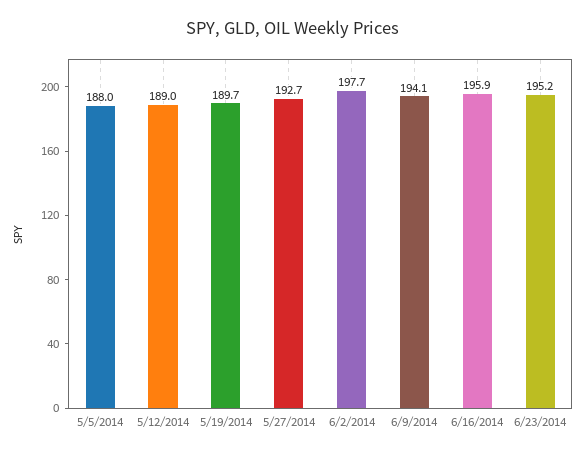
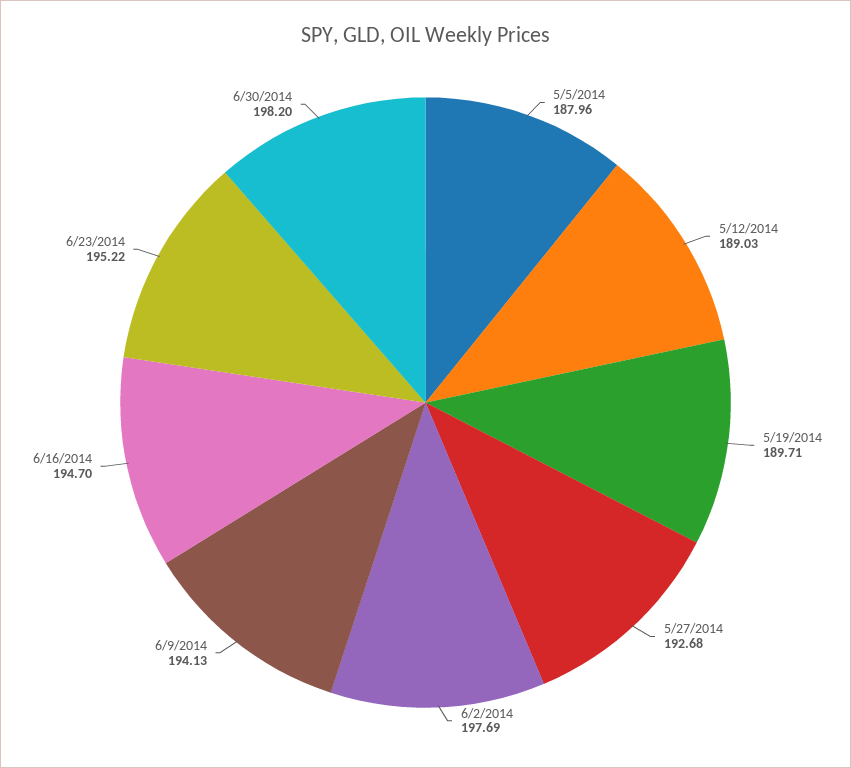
6/16/2014: 195.9 -> 194.7
6/30/2014: none -> 198.2

